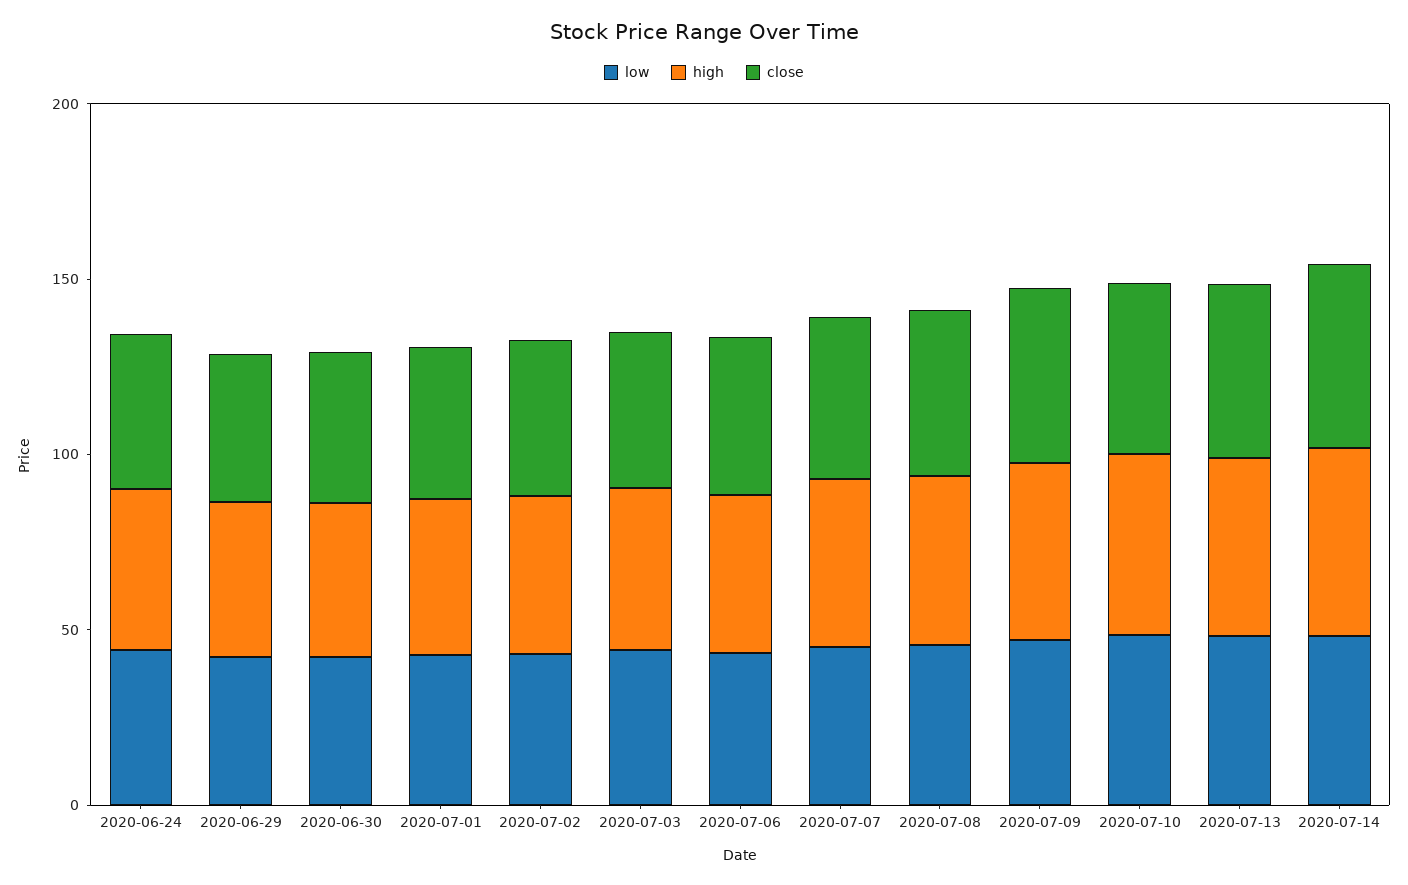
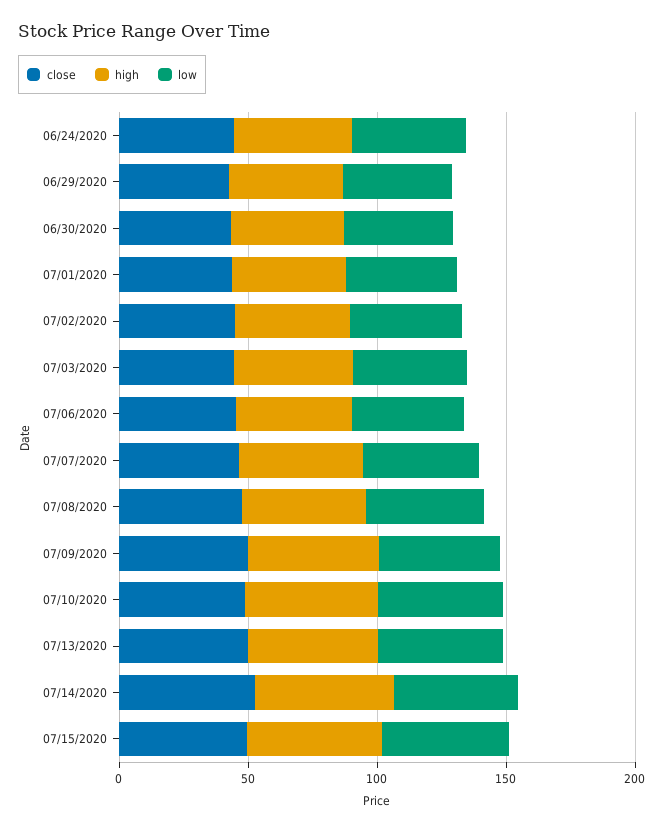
close, 07/15/2020: none -> 50
high, 07/15/2020: none -> 50
low, 07/15/2020: none -> 50

